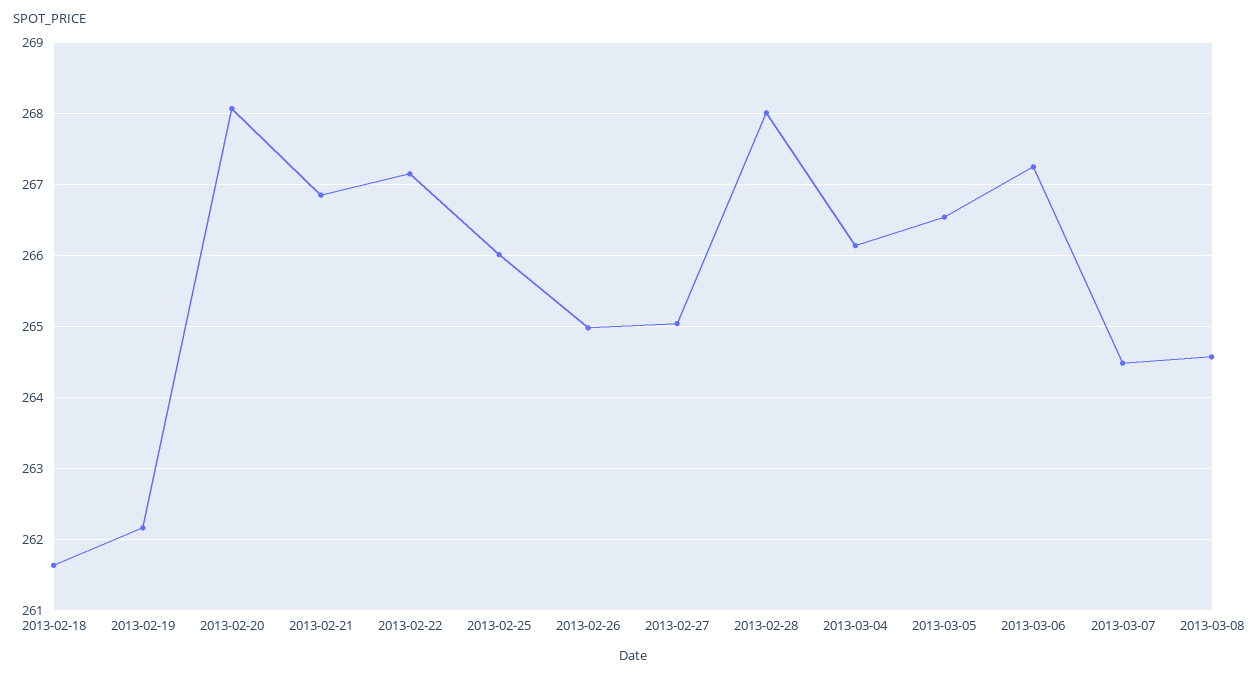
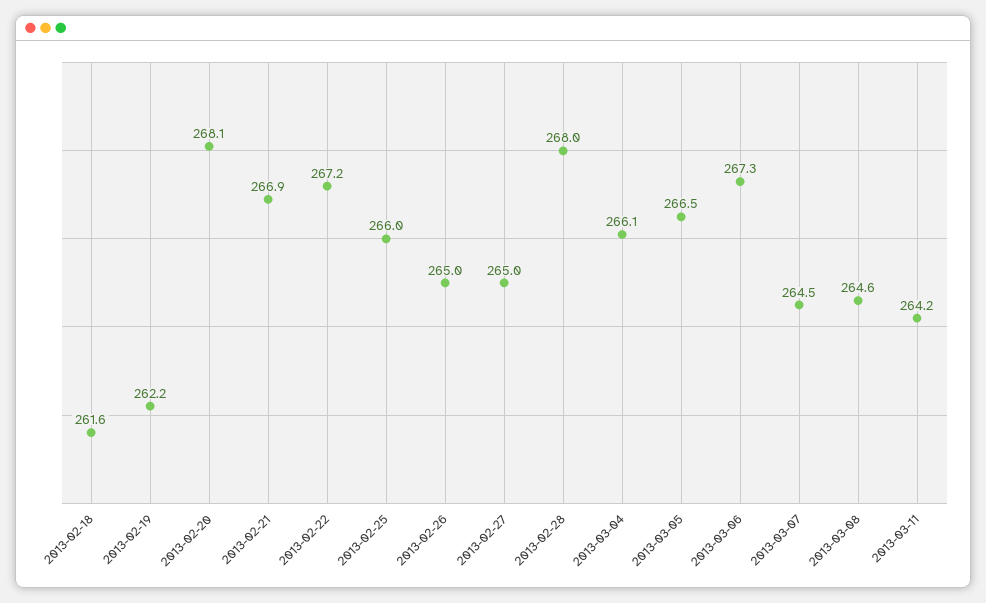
2013-03-11: none -> 264.2

